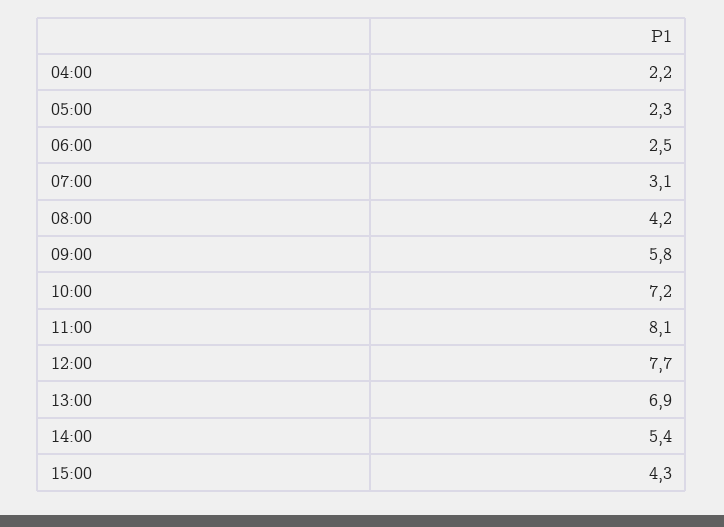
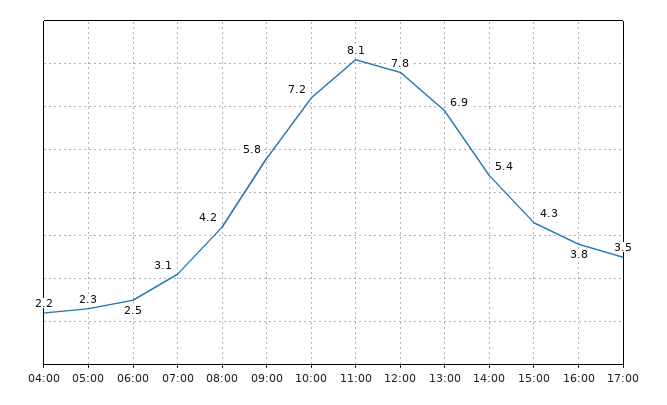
12:00: 7.7 -> 7.8
16:00: none -> 3.8
17:00: none -> 3.5

